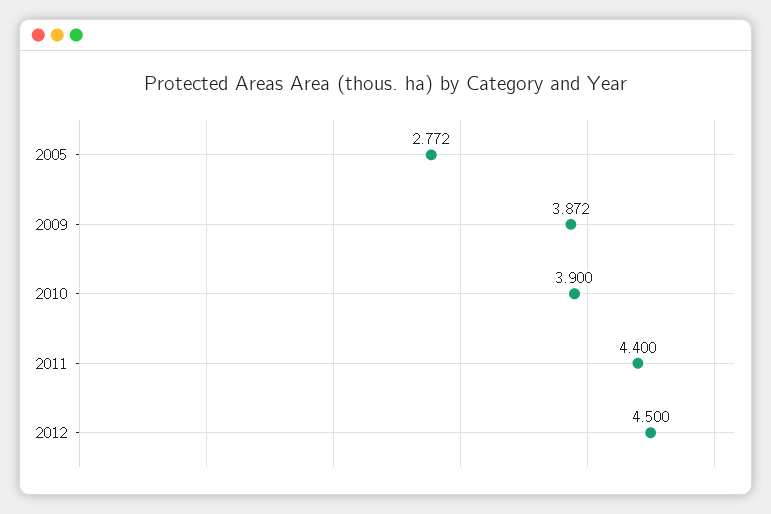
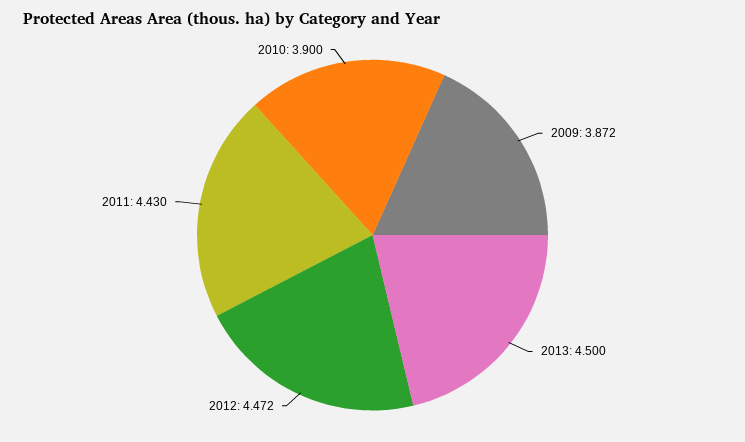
2005: 2.772 -> none
2011: 4.4 -> 4.43
2012: 4.5 -> 4.472
2013: none -> 4.5

